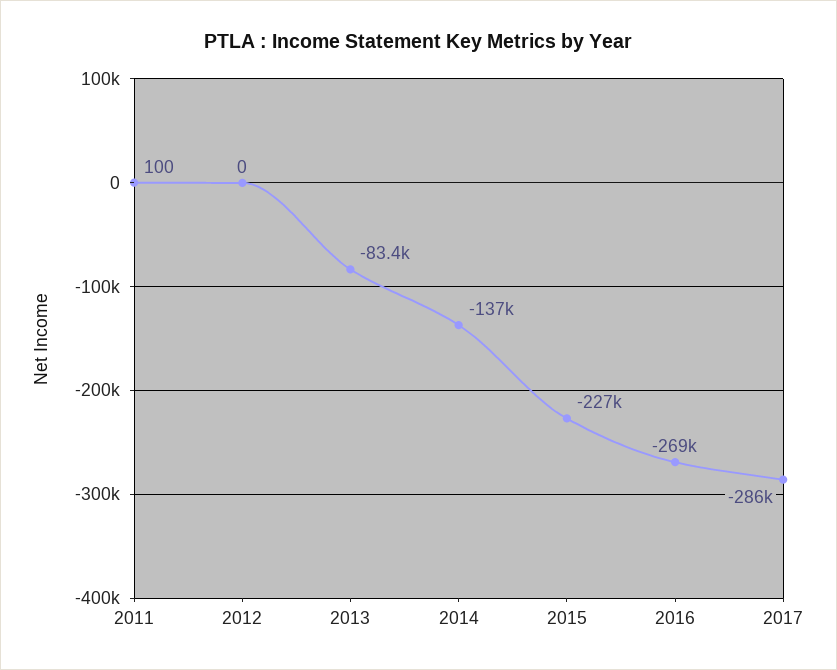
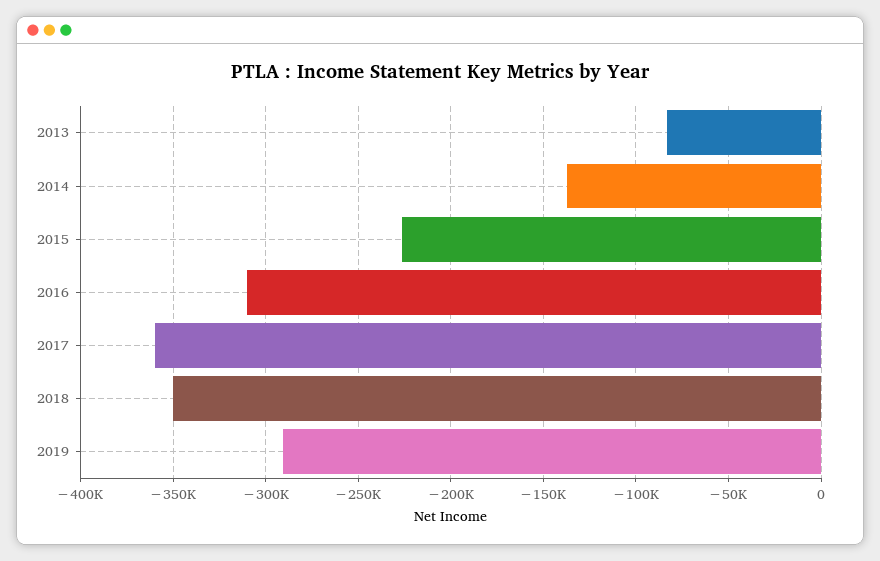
2011: 100 -> none
2012: 0 -> none
2016: -269000 -> -310000
2017: -286000 -> -360000
2018: none -> -350000
2019: none -> -290000

